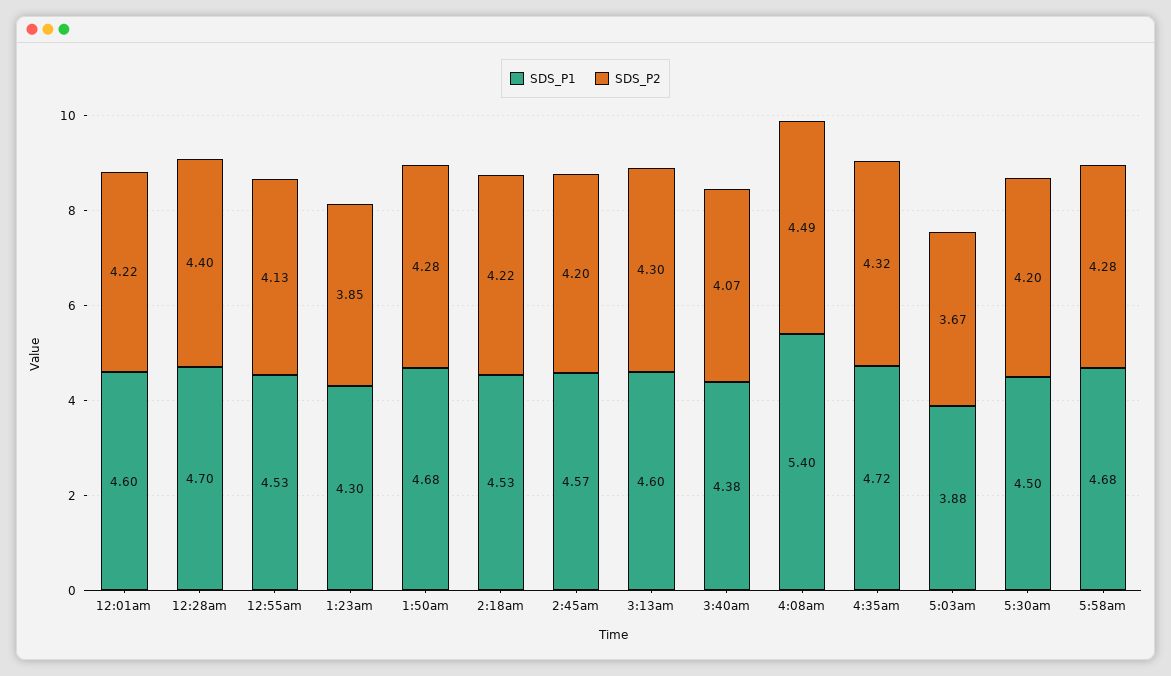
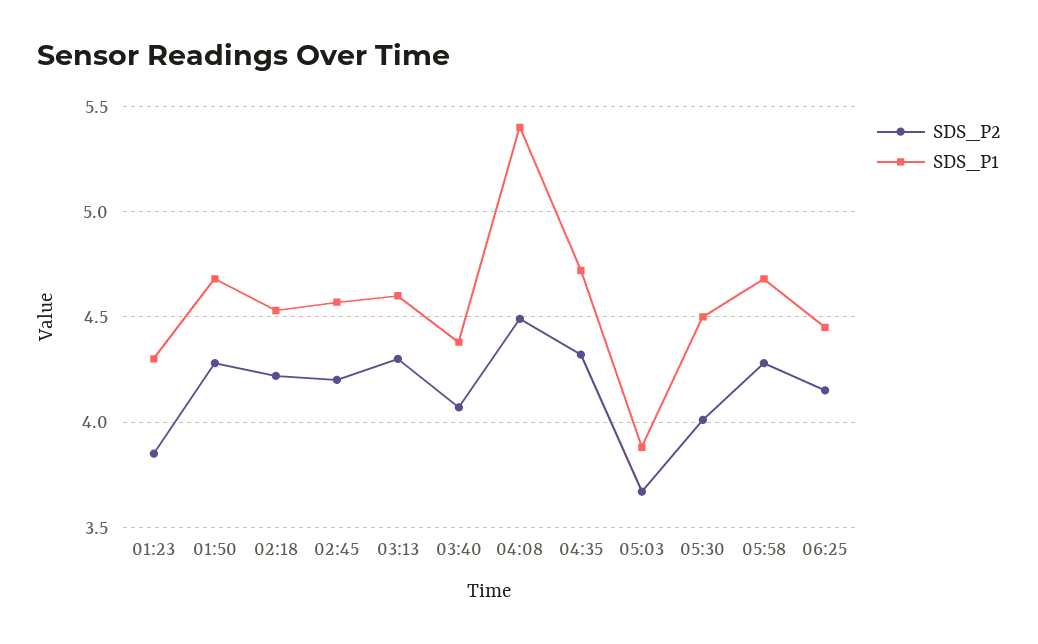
SDS_P1, 12:01am: 4.6 -> none
SDS_P2, 12:01am: 4.22 -> none
SDS_P1, 12:28am: 4.7 -> none
SDS_P2, 12:28am: 4.4 -> none
SDS_P1, 12:55am: 4.53 -> none
SDS_P2, 12:55am: 4.13 -> none
SDS_P2, 5:30am: 4.2 -> 4
SDS_P2, 06:25: none -> 4.15
SDS_P1, 06:25: none -> 4.45

